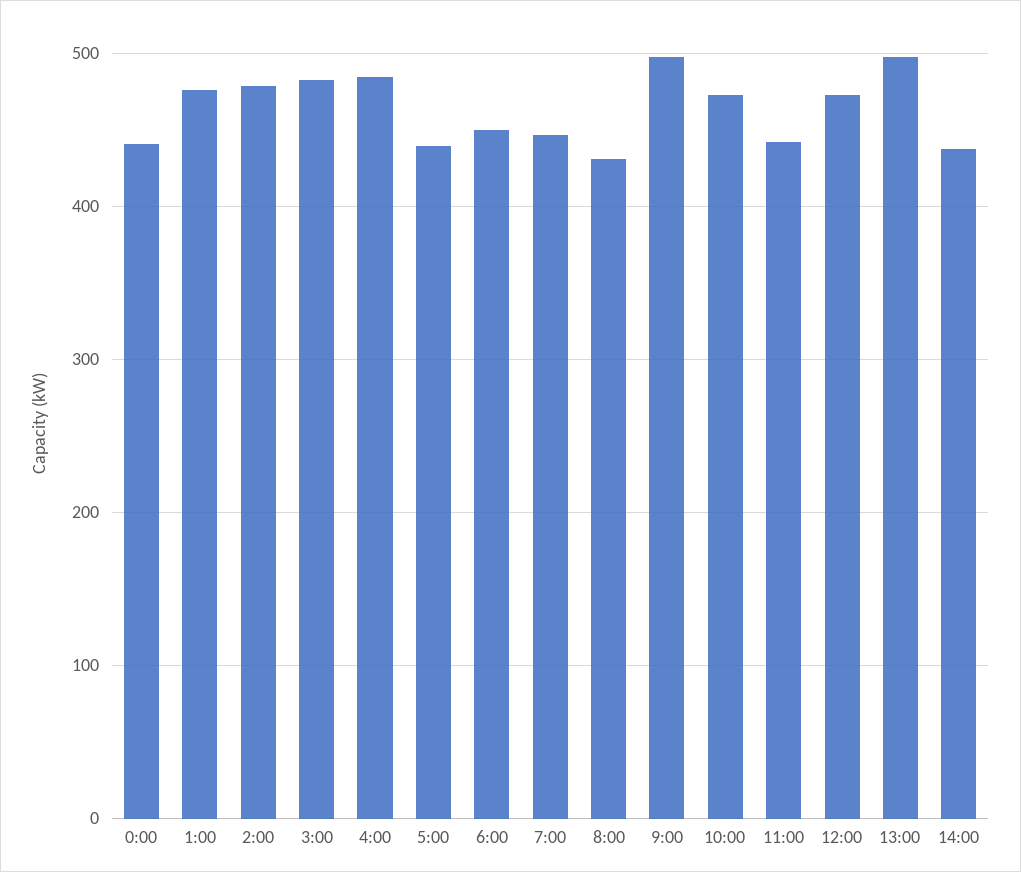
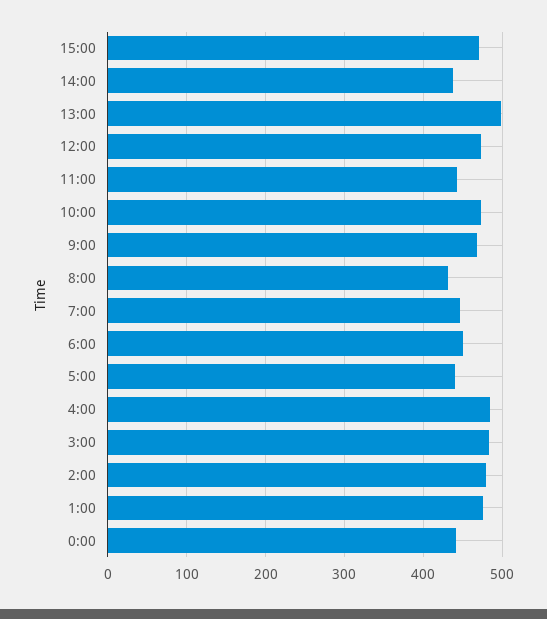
9:00: 500 -> 470
15:00: none -> 470

